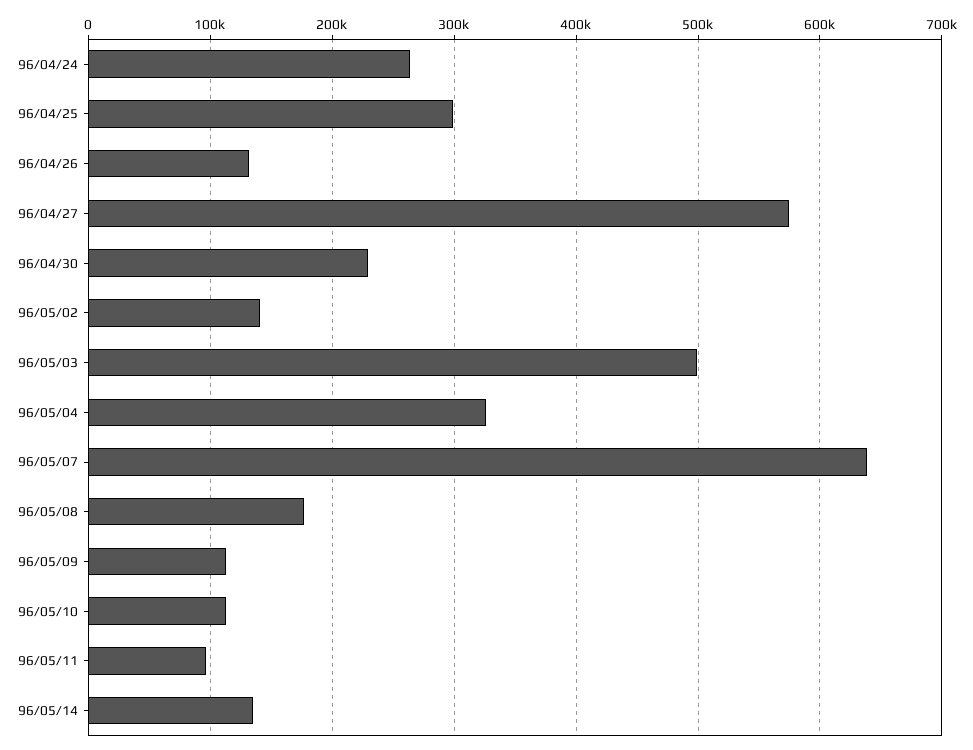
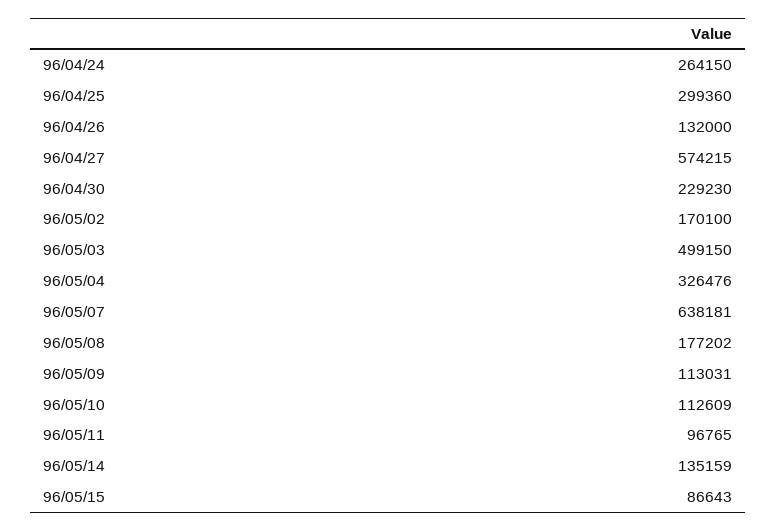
96/05/02: 140000 -> 170100
96/05/15: none -> 86643

